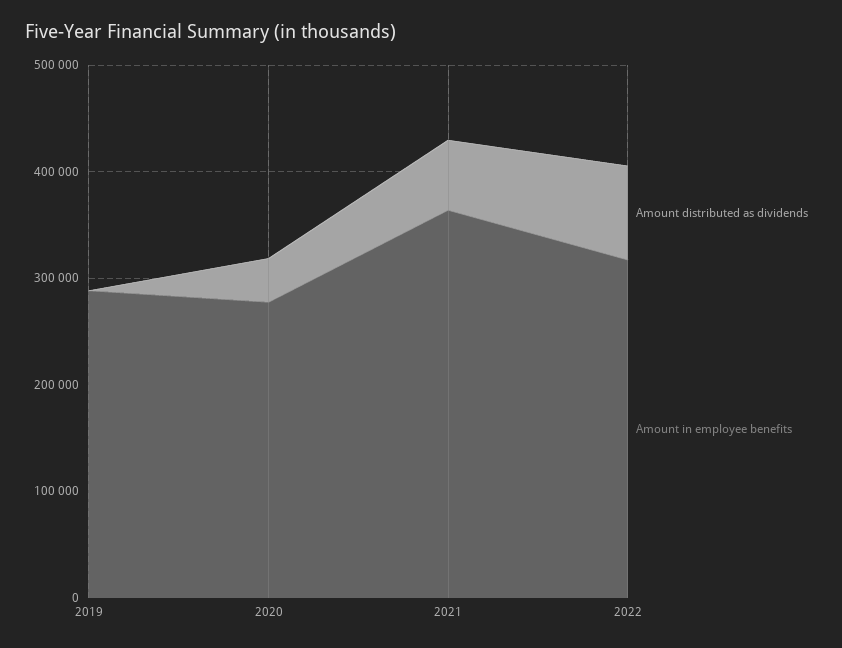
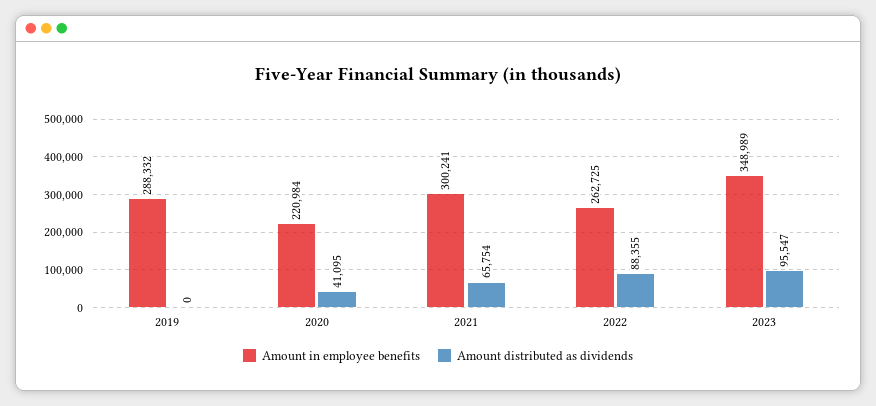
Amount in employee benefits, 2020: 280000 -> 220984
Amount in employee benefits, 2021: 360000 -> 300241
Amount in employee benefits, 2022: 320000 -> 262725
Amount in employee benefits, 2023: none -> 348989
Amount distributed as dividends, 2023: none -> 95547

